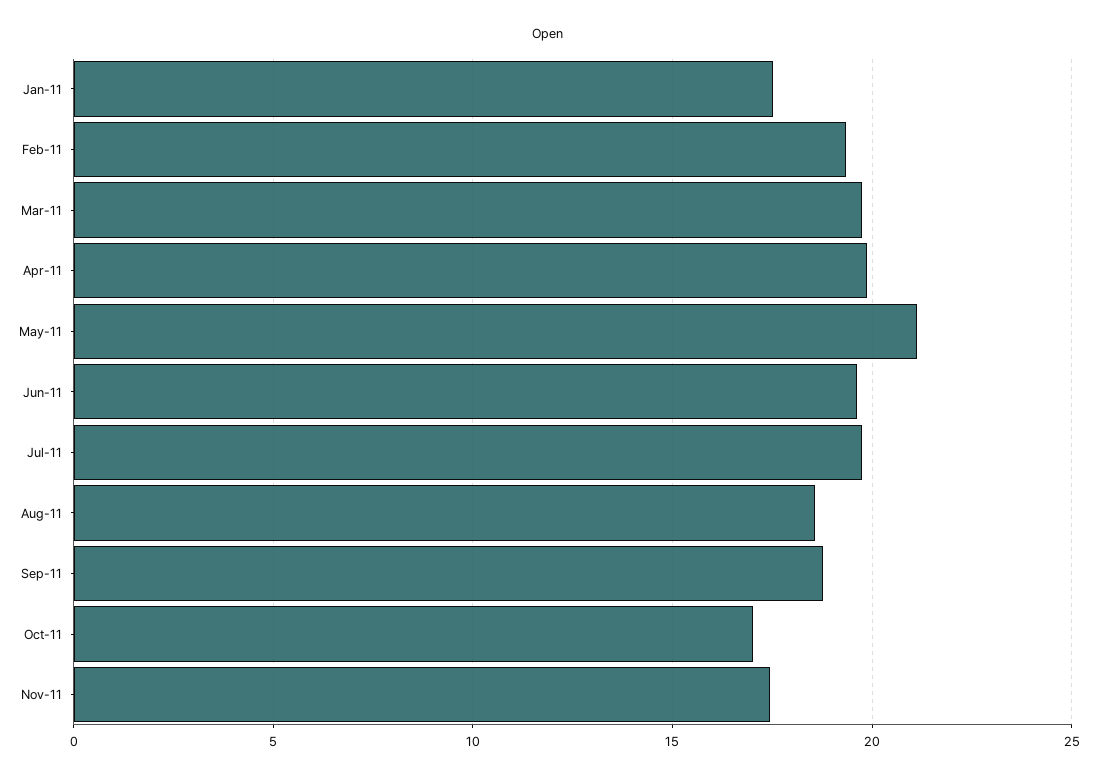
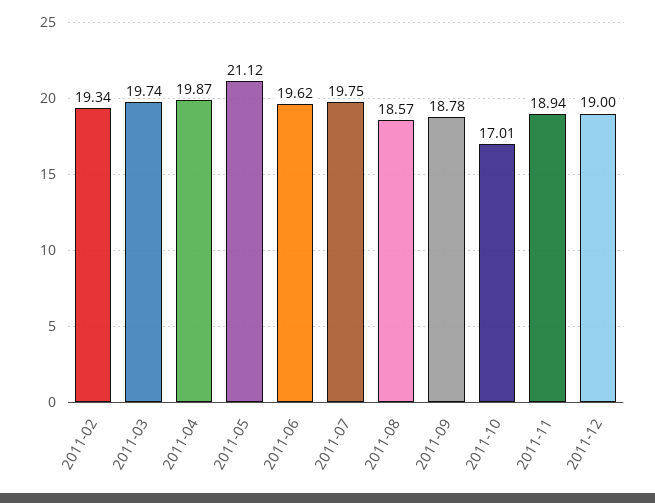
Jan-11: 17.5 -> none
Nov-11: 17.5 -> 18.94
2011-12: none -> 19

